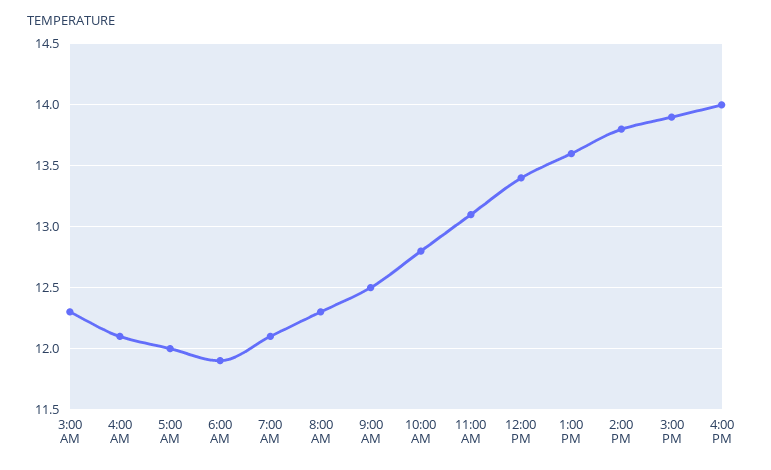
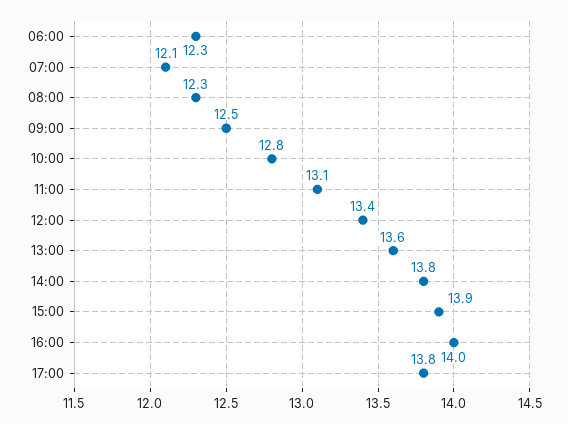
3:00 AM: 12.3 -> none
4:00 AM: 12.1 -> none
5:00 AM: 12 -> none
6:00 AM: 11.9 -> 12.3
17:00: none -> 13.8

